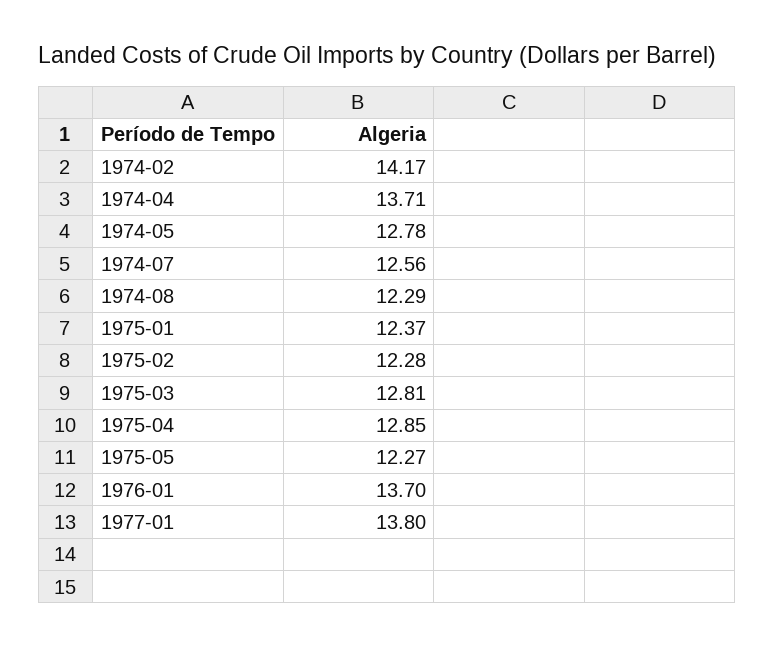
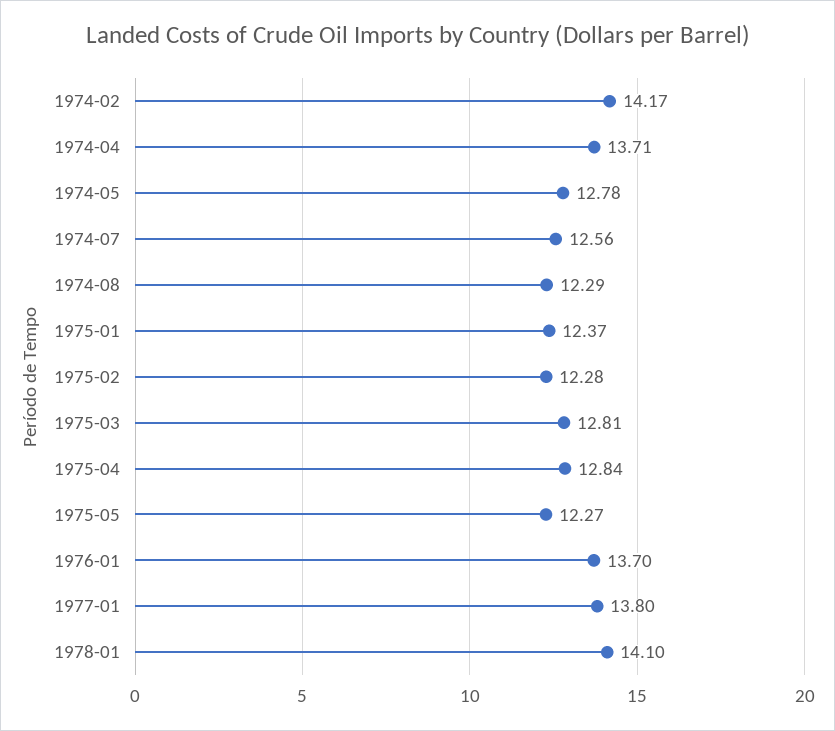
1975-04: 12.85 -> 12.84
1978-01: none -> 14.1

